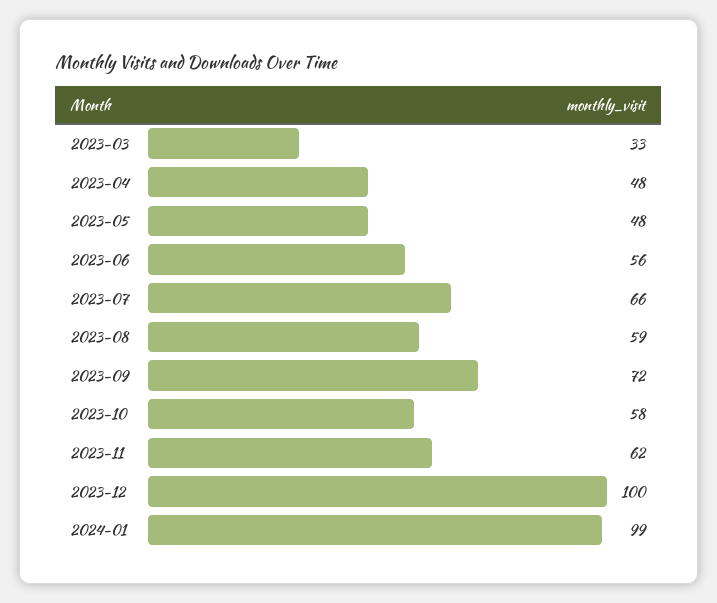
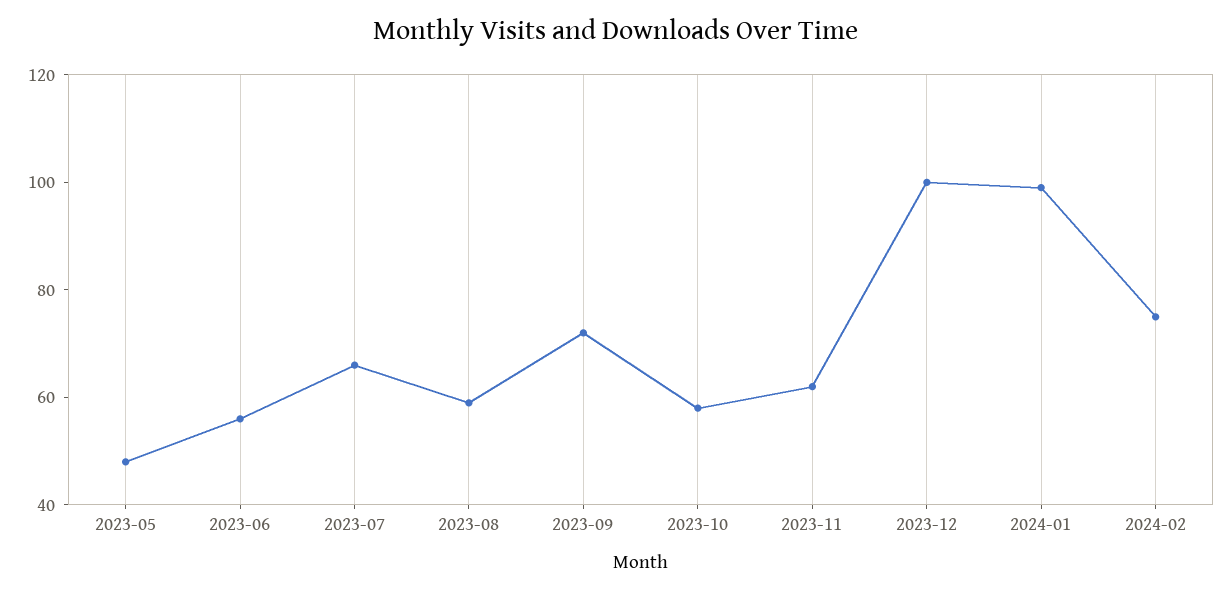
2023-03: 33 -> none
2023-04: 48 -> none
2024-02: none -> 75

